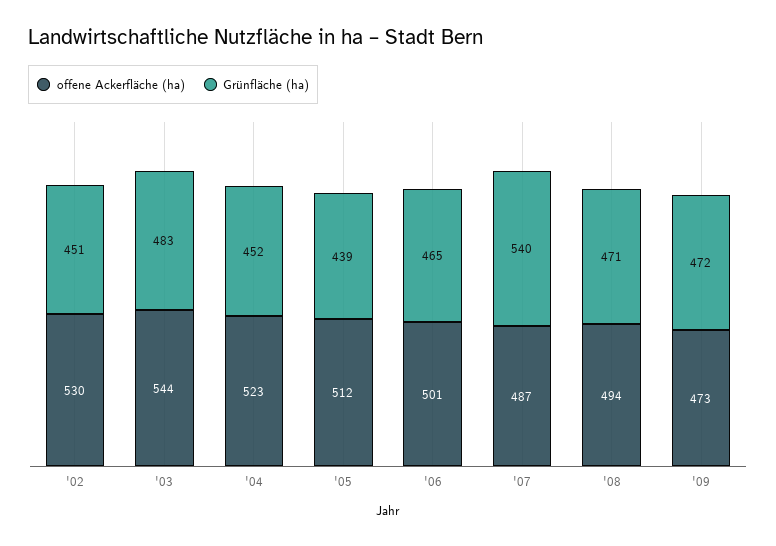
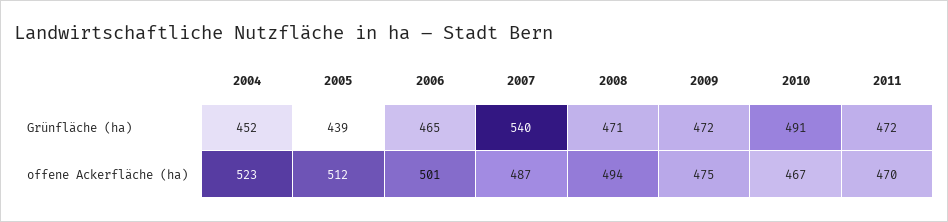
offene Ackerfläche (ha), '02: 530 -> none
Grünfläche (ha), '02: 451 -> none
offene Ackerfläche (ha), '03: 544 -> none
Grünfläche (ha), '03: 483 -> none
offene Ackerfläche (ha), '09: 473 -> 475
Grünfläche (ha), 2010: none -> 491
Grünfläche (ha), 2011: none -> 472
offene Ackerfläche (ha), 2010: none -> 467
offene Ackerfläche (ha), 2011: none -> 470

